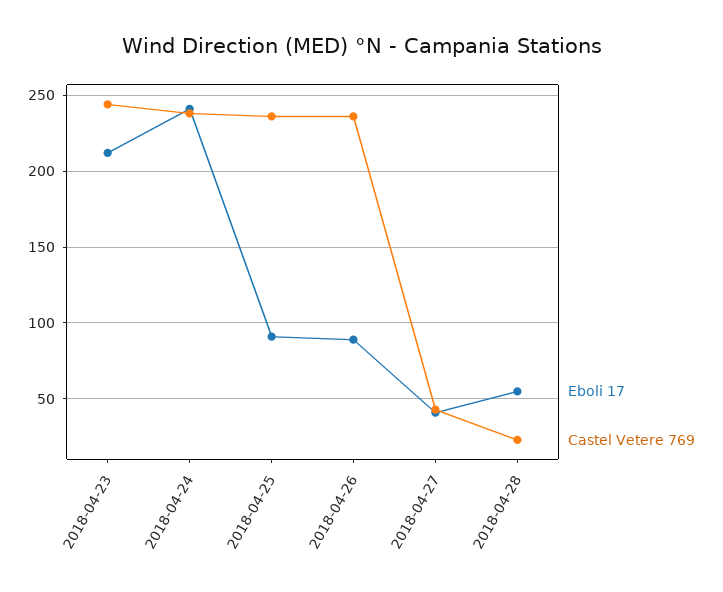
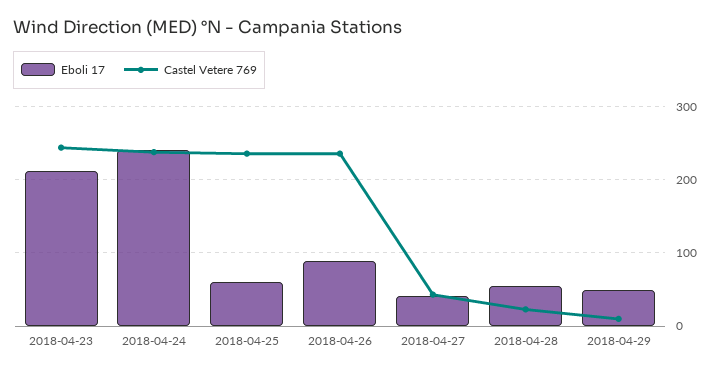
Eboli 17, 2018-04-25: 90 -> 60
Eboli 17, 2018-04-29: none -> 50
Castel Vetere 769, 2018-04-29: none -> 10

